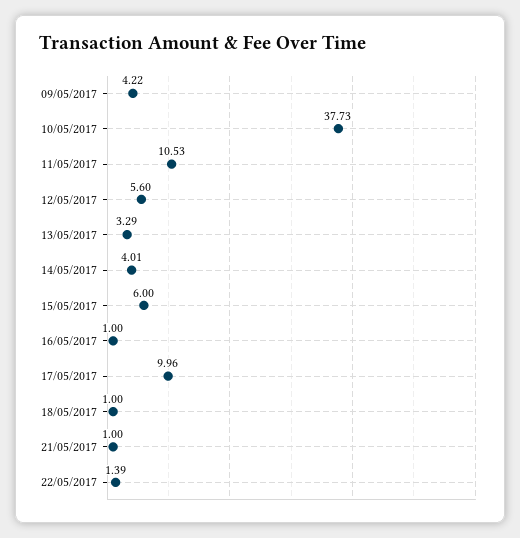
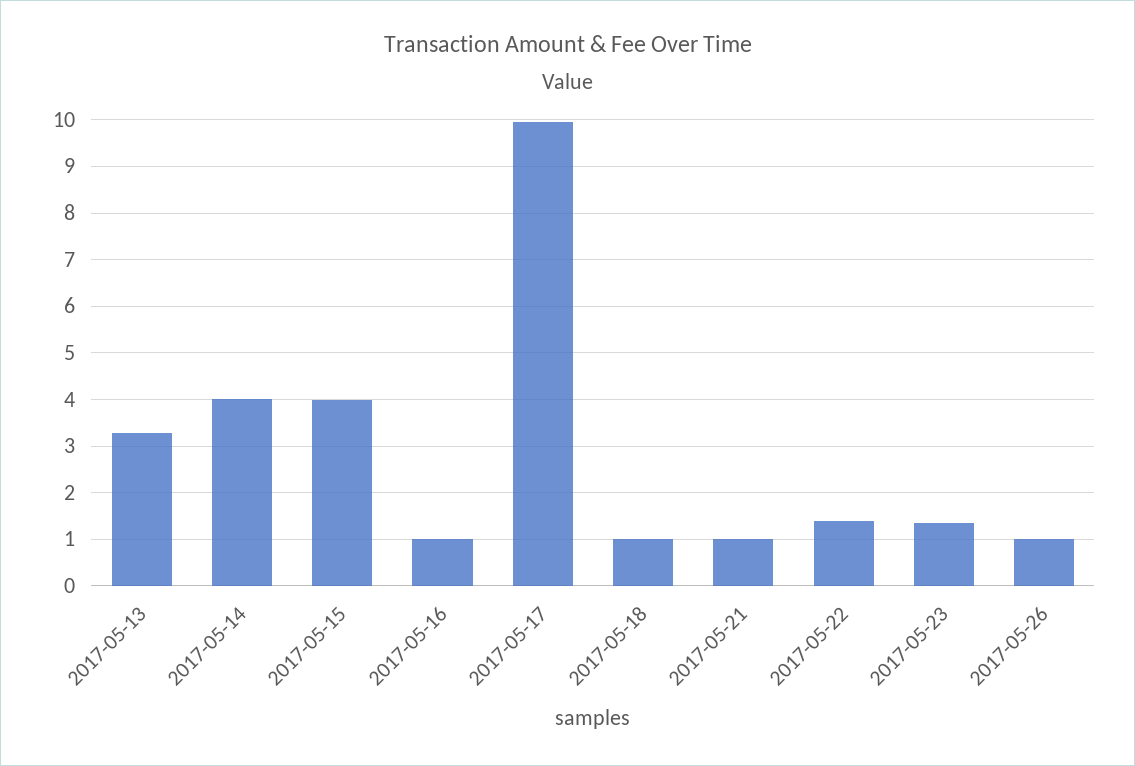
09/05/2017: 4.22 -> none
10/05/2017: 37.73 -> none
11/05/2017: 10.53 -> none
12/05/2017: 5.6 -> none
15/05/2017: 6 -> 4
2017-05-23: none -> 1.4
2017-05-26: none -> 1

